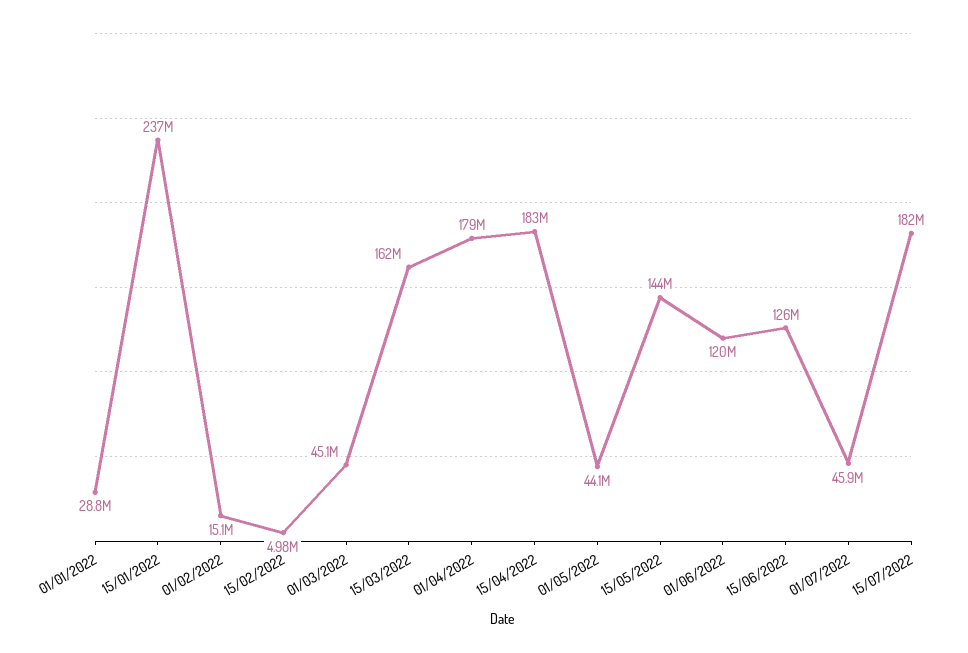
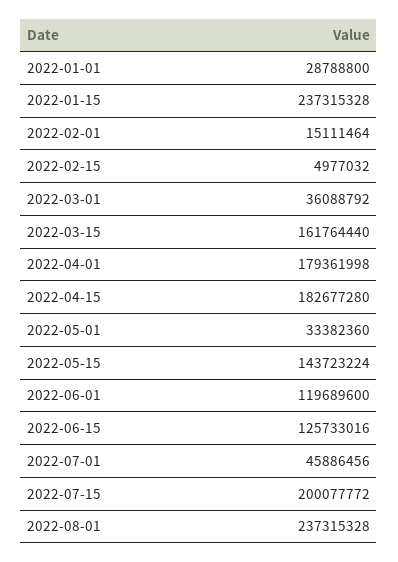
01/03/2022: 45100000 -> 36088792
01/05/2022: 44100000 -> 33382360
15/07/2022: 182000000 -> 200077772
2022-08-01: none -> 237315328

